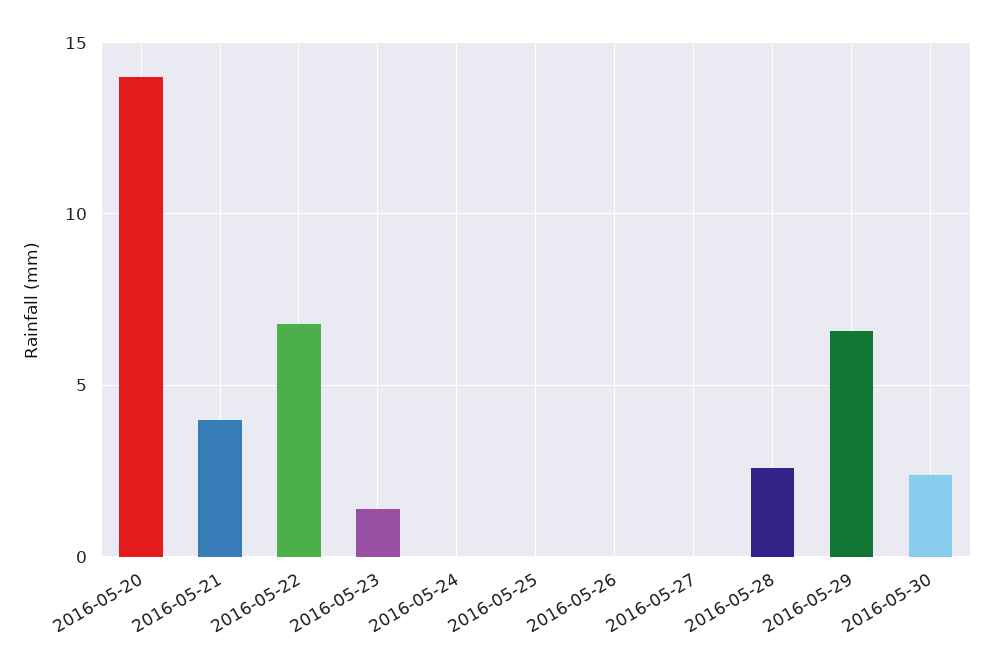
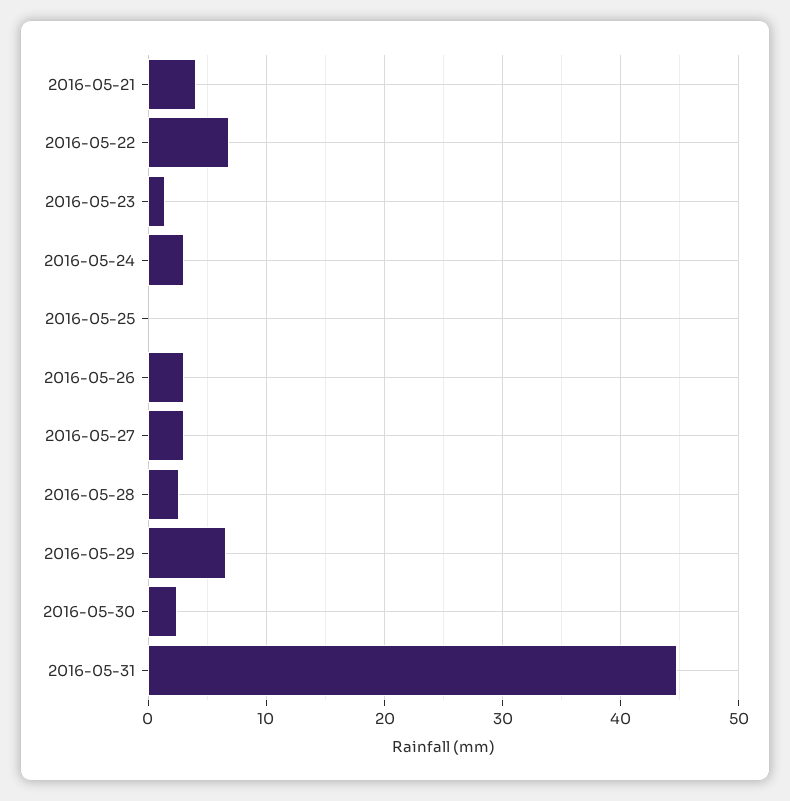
2016-05-20: 14 -> none
2016-05-24: 0 -> 3
2016-05-26: 0 -> 3
2016-05-27: 0 -> 3
2016-05-31: none -> 45

